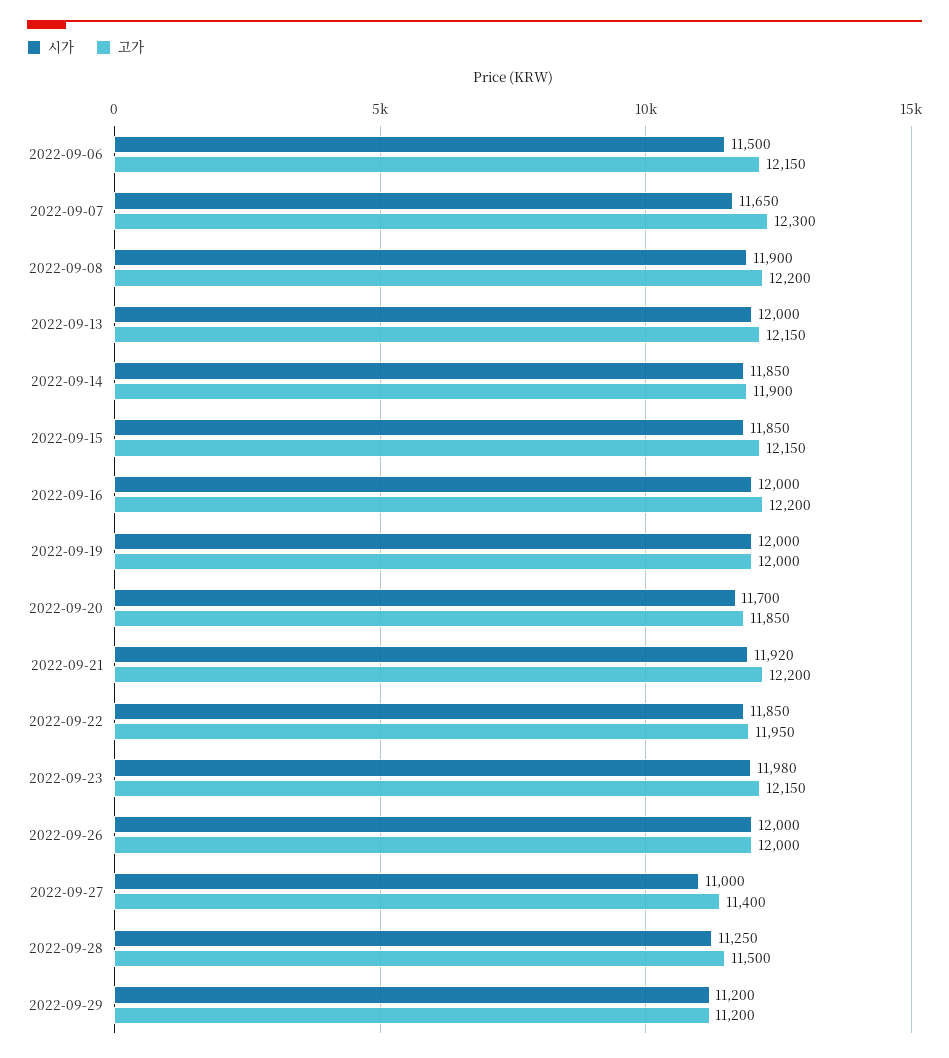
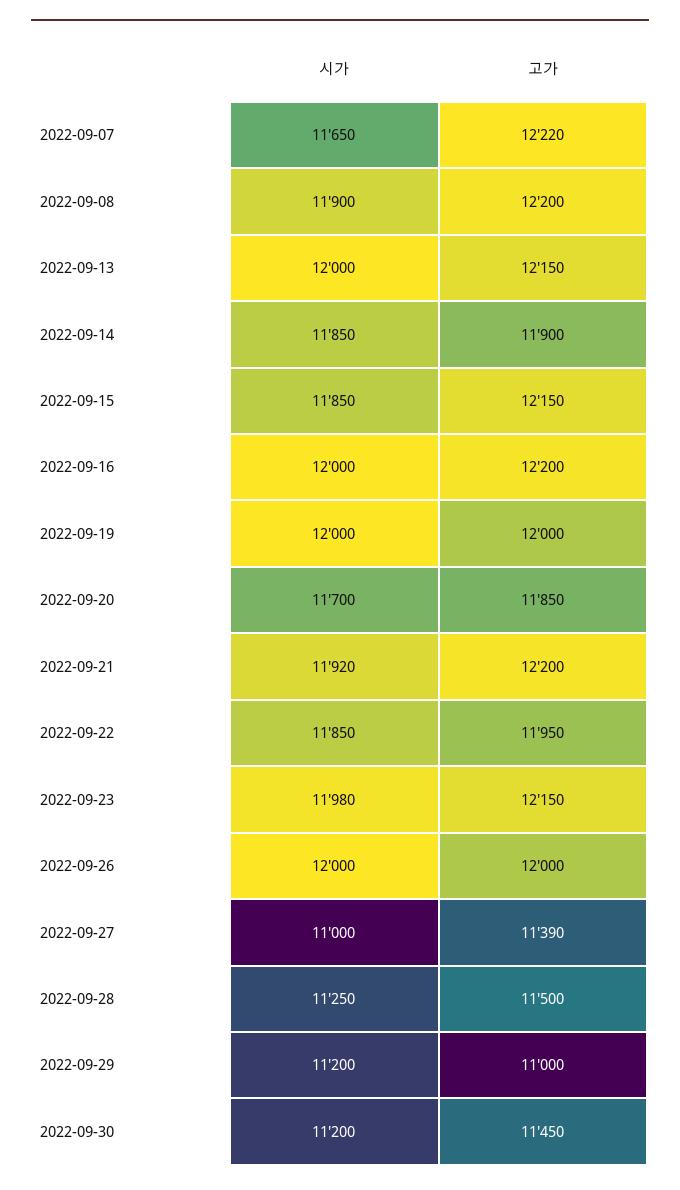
시가, 2022-09-06: 11500 -> none
고가, 2022-09-06: 12150 -> none
고가, 2022-09-07: 12300 -> 12220
고가, 2022-09-27: 11400 -> 11390
고가, 2022-09-29: 11200 -> 11000
시가, 2022-09-30: none -> 11200
고가, 2022-09-30: none -> 11450

